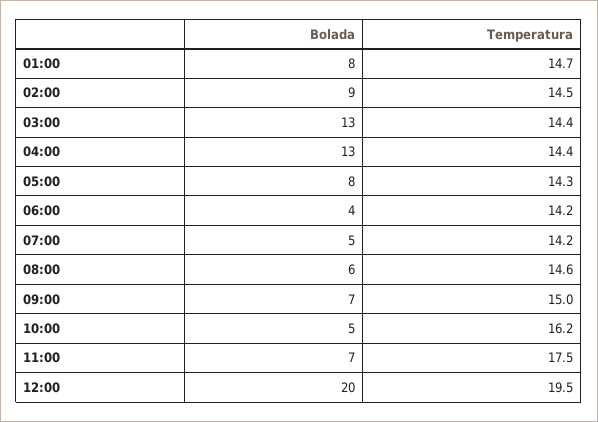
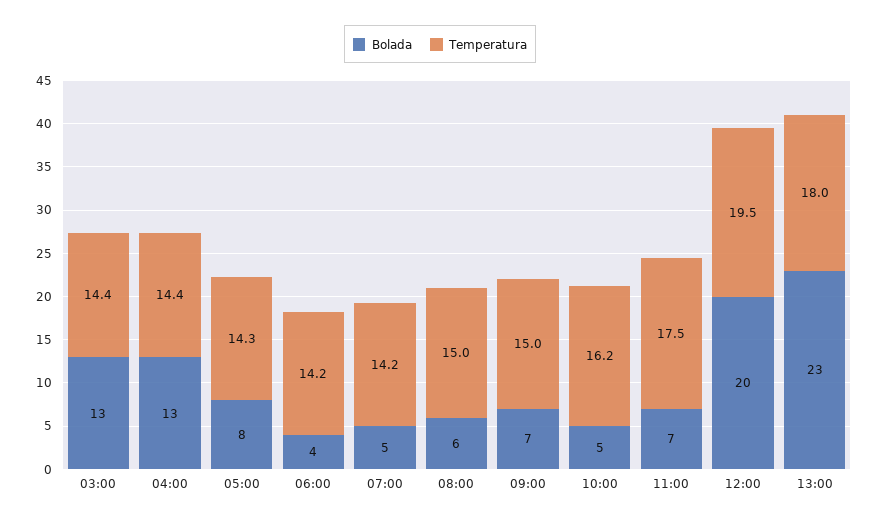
Bolada, 01:00: 8 -> none
Temperatura, 01:00: 14.7 -> none
Bolada, 02:00: 9 -> none
Temperatura, 02:00: 14.5 -> none
Temperatura, 08:00: 14.6 -> 15
Bolada, 13:00: none -> 23
Temperatura, 13:00: none -> 18

